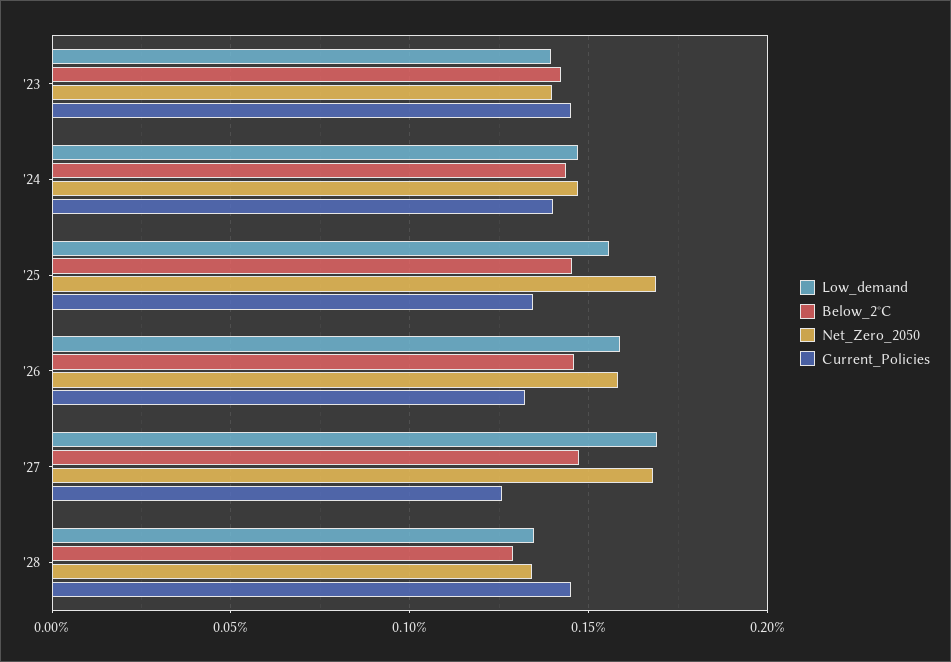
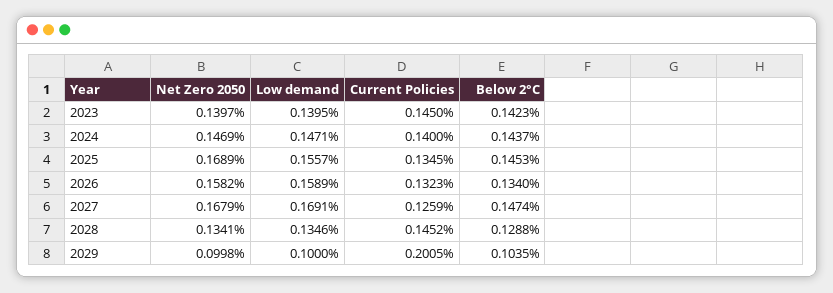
Below_2°C, '26: 0.145 -> 0.134
Net_Zero_2050, 2029: none -> 0.0998
Low_demand, 2029: none -> 0.1
Current_Policies, 2029: none -> 0.2005
Below_2°C, 2029: none -> 0.1035

